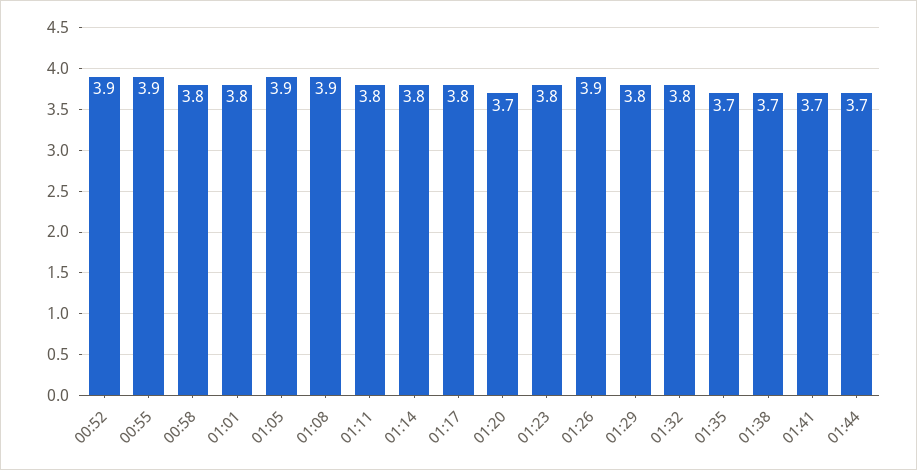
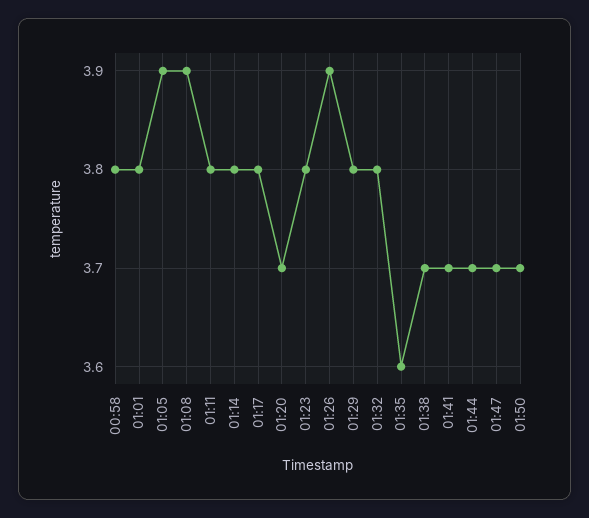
00:52: 3.9 -> none
00:55: 3.9 -> none
01:35: 3.7 -> 3.6
01:47: none -> 3.7
01:50: none -> 3.7

